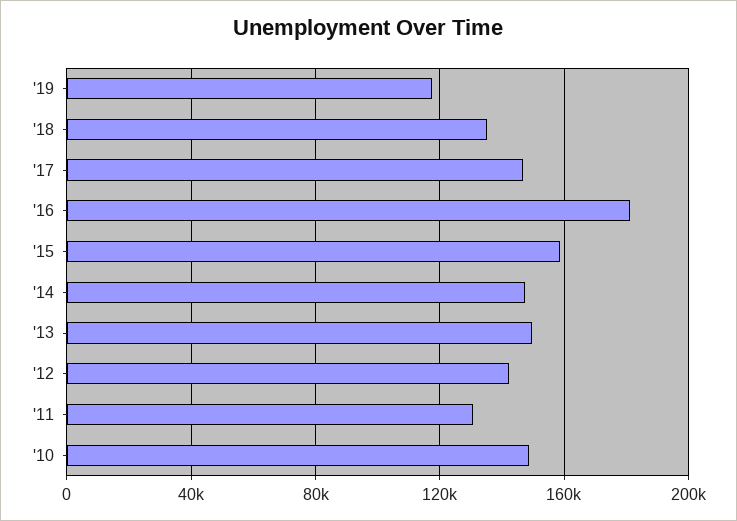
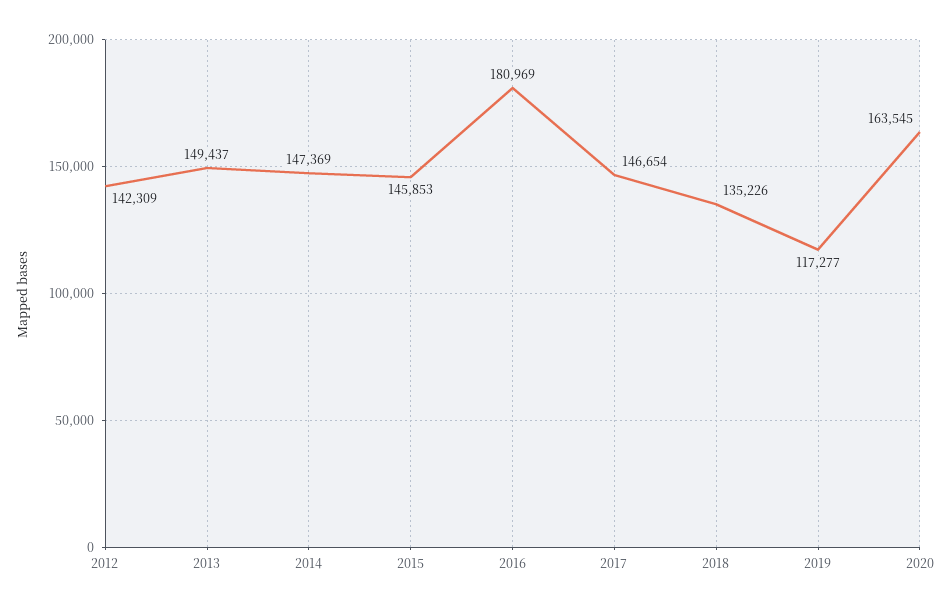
'15: 160000 -> 145853
'11: 130000 -> none
'10: 150000 -> none
2020: none -> 163545

